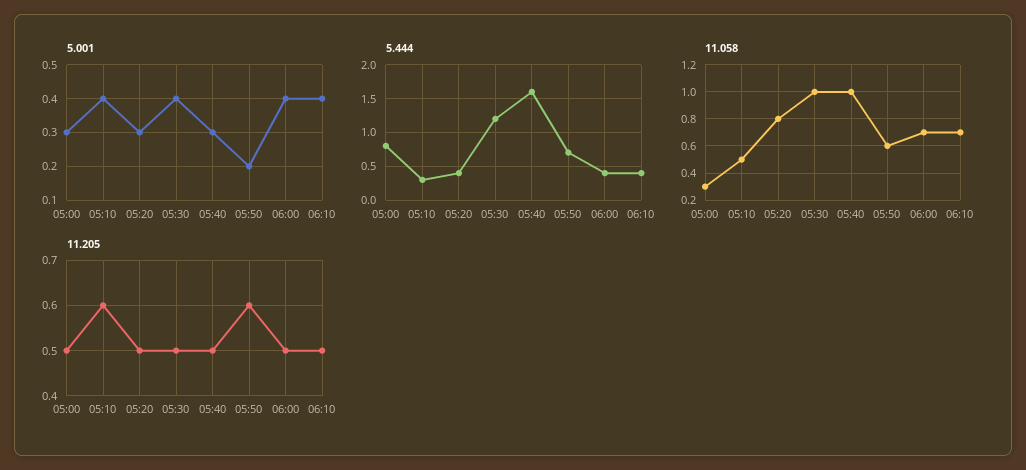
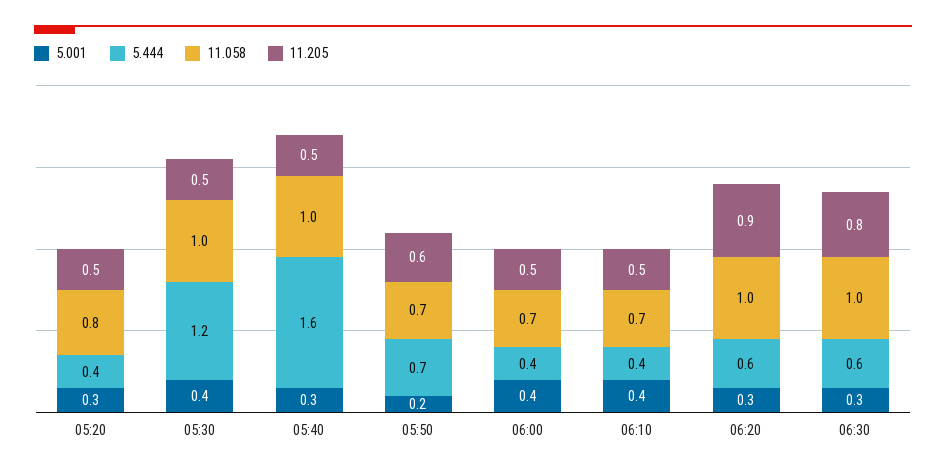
5.001, 05:00: 0.3 -> none
5.001, 05:10: 0.4 -> none
5.444, 05:00: 0.8 -> none
5.444, 05:10: 0.3 -> none
11.058, 05:00: 0.3 -> none
11.058, 05:10: 0.5 -> none
11.058, 05:50: 0.6 -> 0.7
11.205, 05:00: 0.5 -> none
11.205, 05:10: 0.6 -> none
5.001, 06:20: none -> 0.3
5.444, 06:20: none -> 0.6
11.058, 06:20: none -> 1
11.205, 06:20: none -> 0.9
5.001, 06:30: none -> 0.3
5.444, 06:30: none -> 0.6
11.058, 06:30: none -> 1
11.205, 06:30: none -> 0.8

